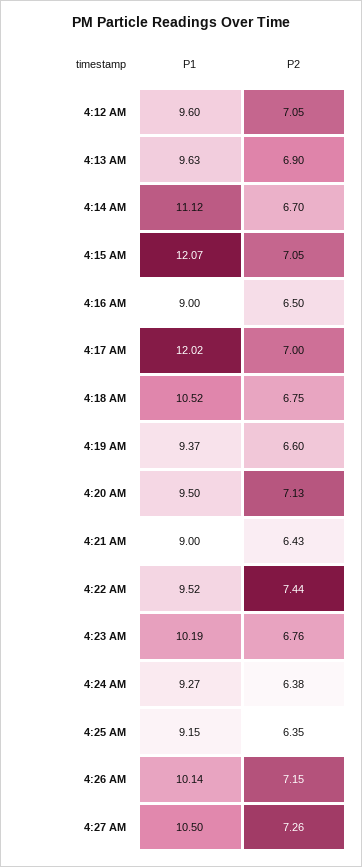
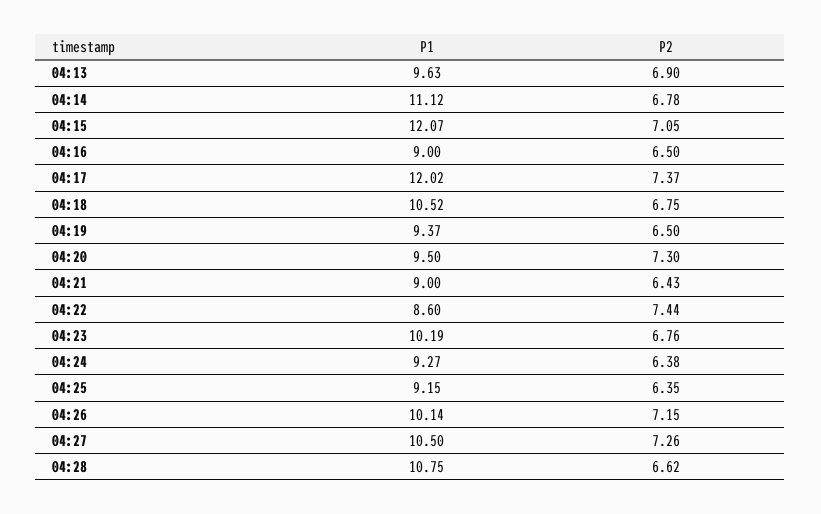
P1, 4:12 AM: 9.6 -> none
P2, 4:12 AM: 7.05 -> none
P2, 4:14 AM: 6.7 -> 6.78
P2, 4:17 AM: 7 -> 7.37
P2, 4:19 AM: 6.6 -> 6.5
P2, 4:20 AM: 7.13 -> 7.3
P1, 4:22 AM: 9.52 -> 8.6
P1, 04:28: none -> 10.75
P2, 04:28: none -> 6.62

